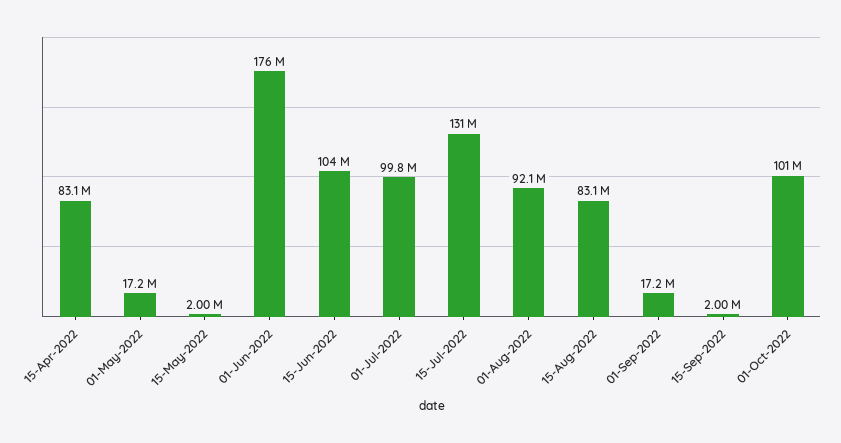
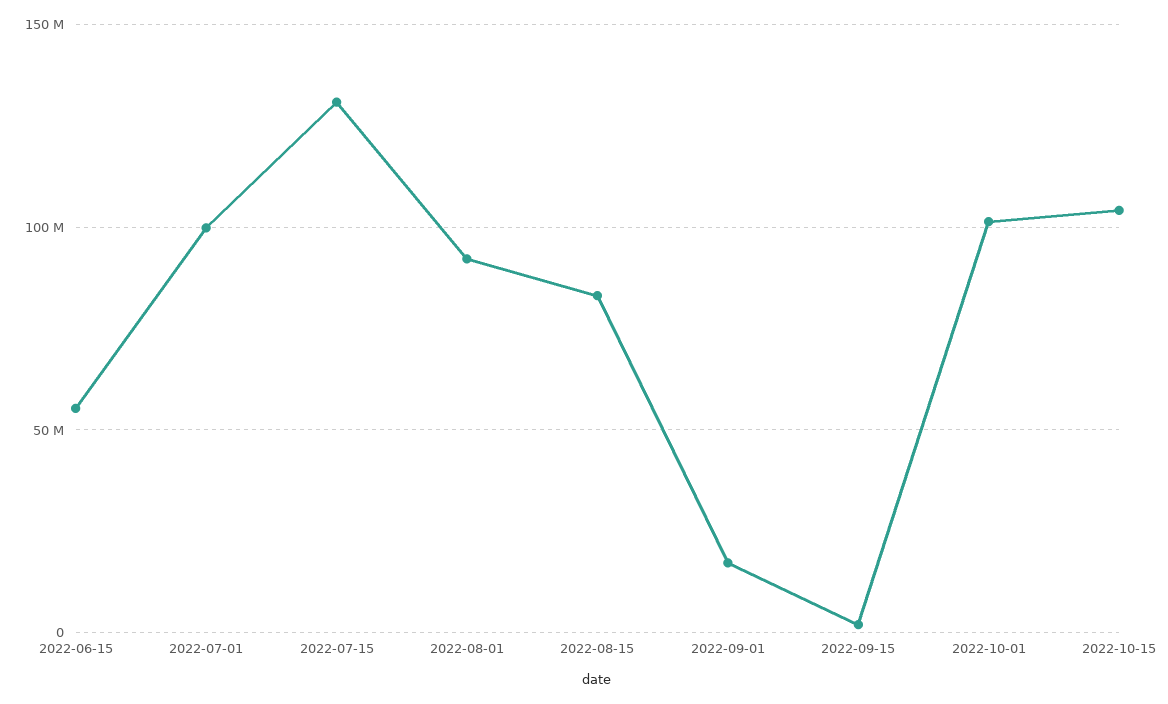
15-Apr-2022: 83100000 -> none
01-May-2022: 17200000 -> none
15-May-2022: 2000000 -> none
01-Jun-2022: 176000000 -> none
15-Jun-2022: 104000000 -> 55000000
2022-10-15: none -> 105000000

